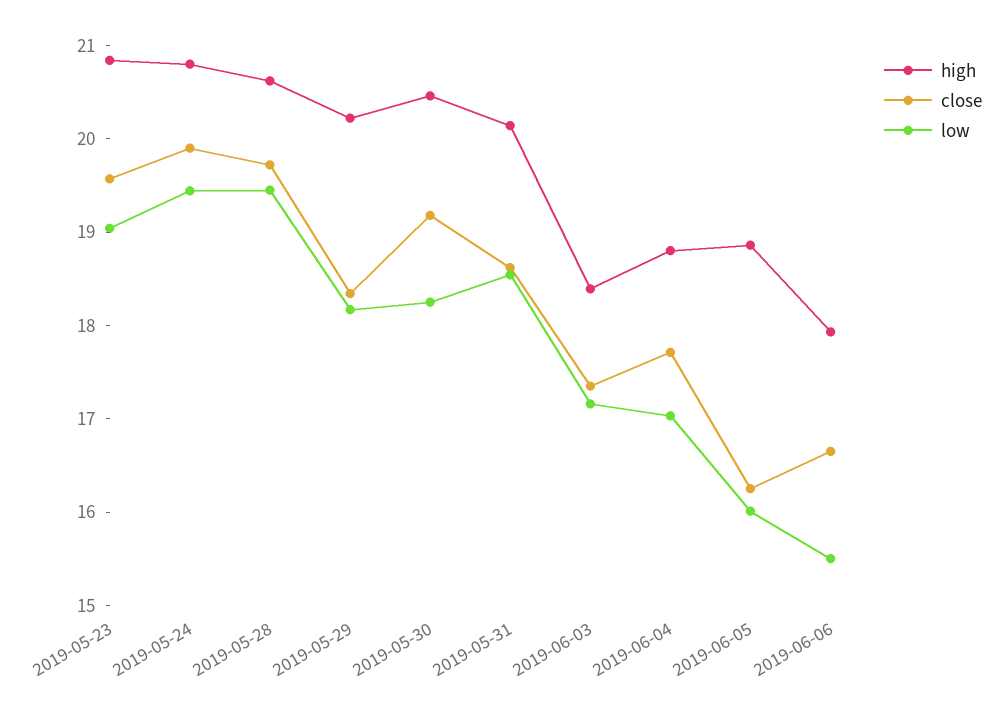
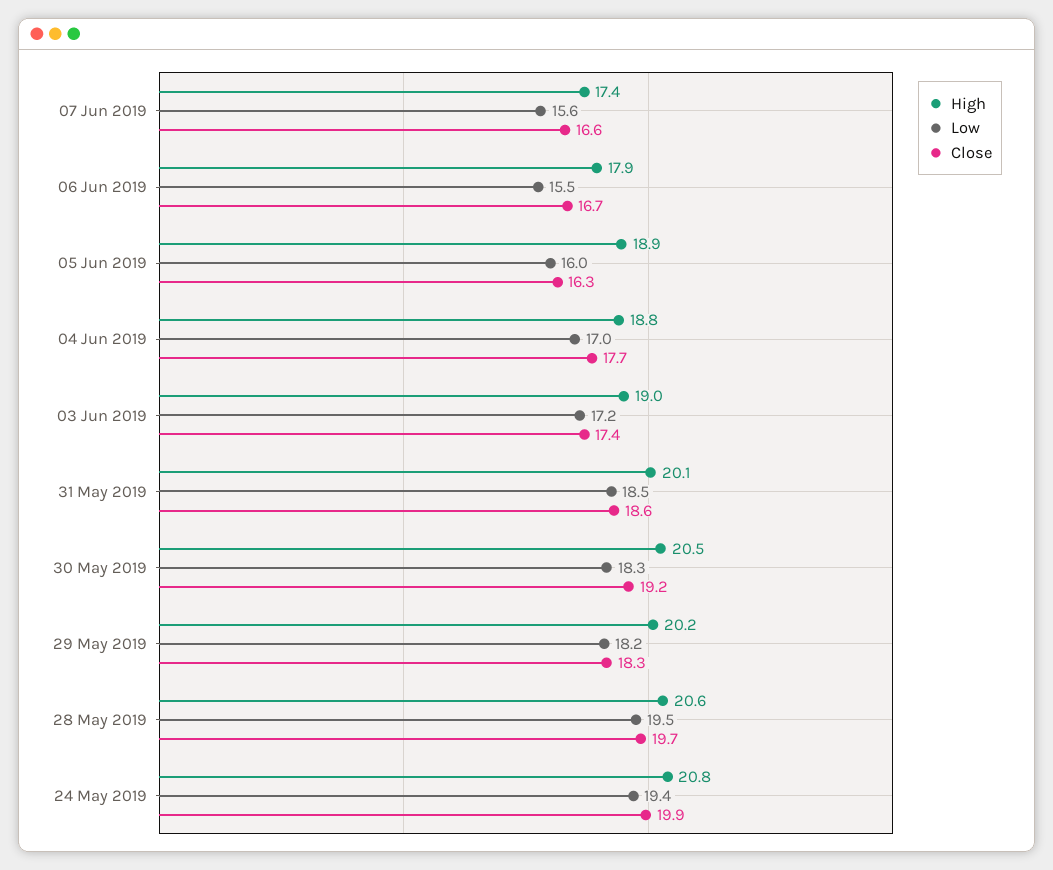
high, 2019-05-23: 20.8 -> none
close, 2019-05-23: 19.6 -> none
low, 2019-05-23: 19 -> none
high, 2019-06-03: 18.4 -> 19
high, 07 Jun 2019: none -> 17.4
low, 07 Jun 2019: none -> 15.6
close, 07 Jun 2019: none -> 16.6

